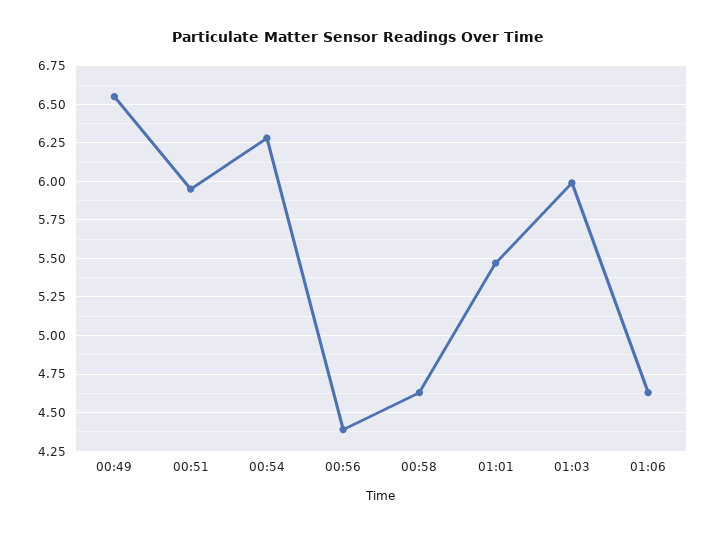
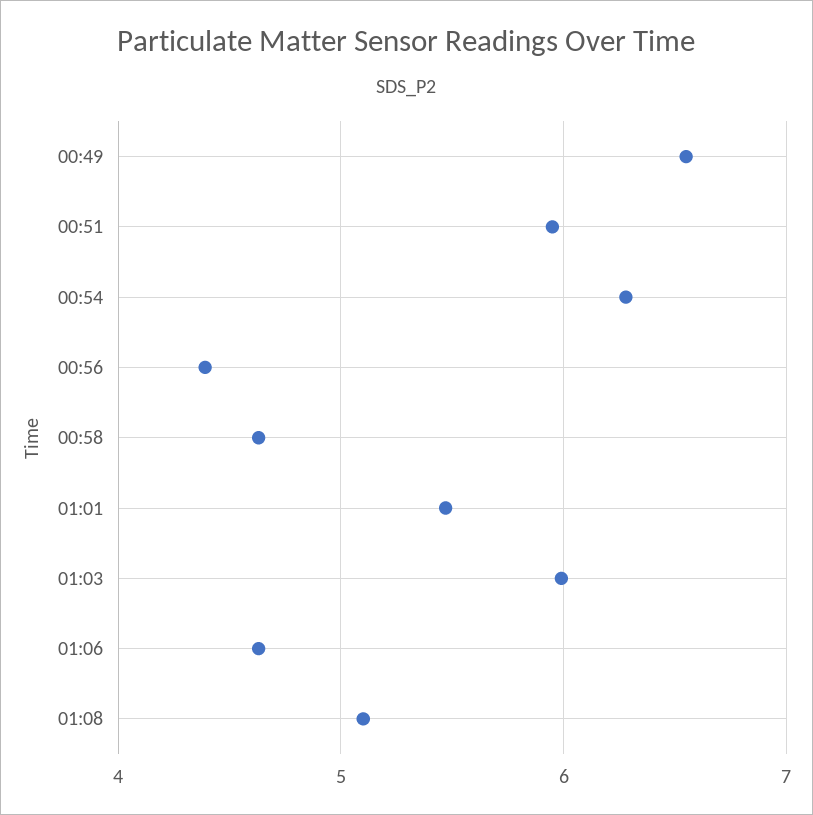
01:08: none -> 5.1

